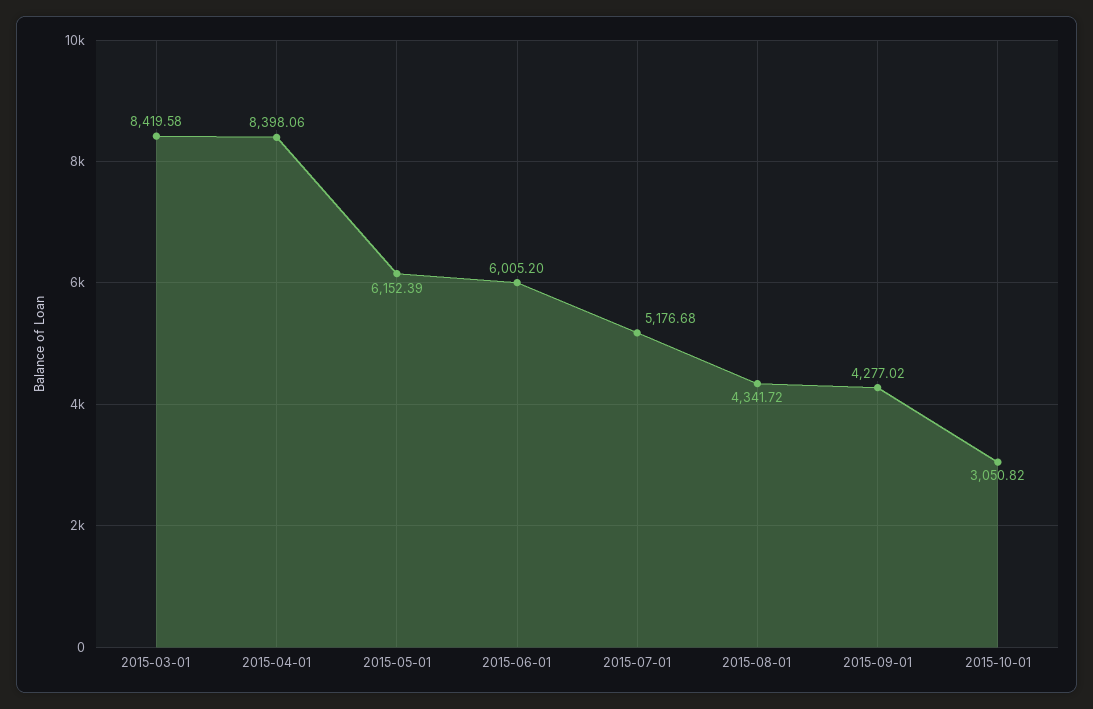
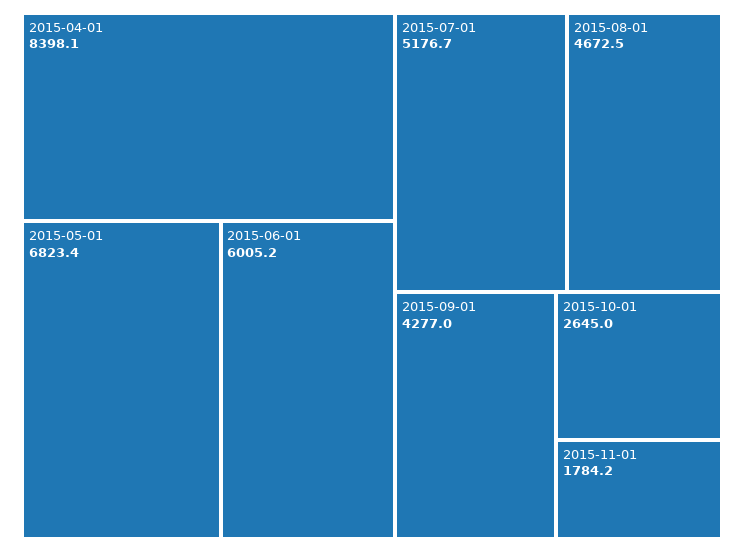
2015-03-01: 8419.58 -> none
2015-05-01: 6152.39 -> 6823.4
2015-08-01: 4341.72 -> 4672.5
2015-10-01: 3050.82 -> 2645
2015-11-01: none -> 1784.2

